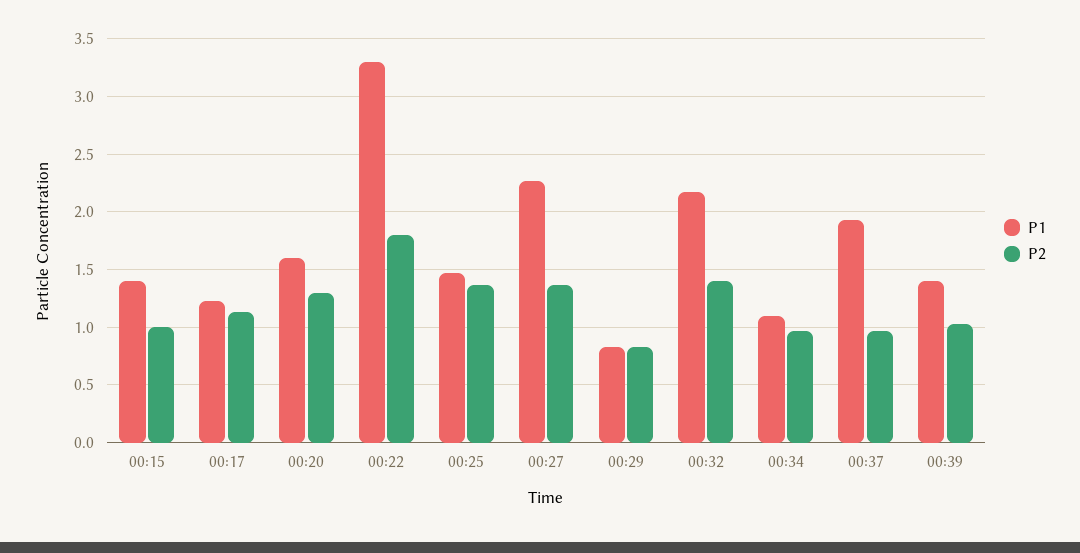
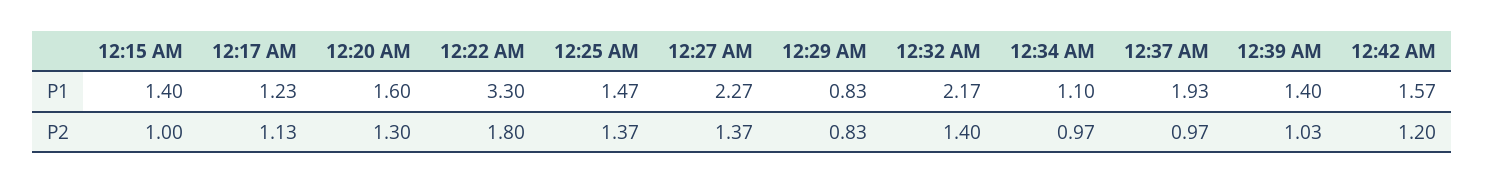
P1, 12:42 AM: none -> 1.57
P2, 12:42 AM: none -> 1.2

